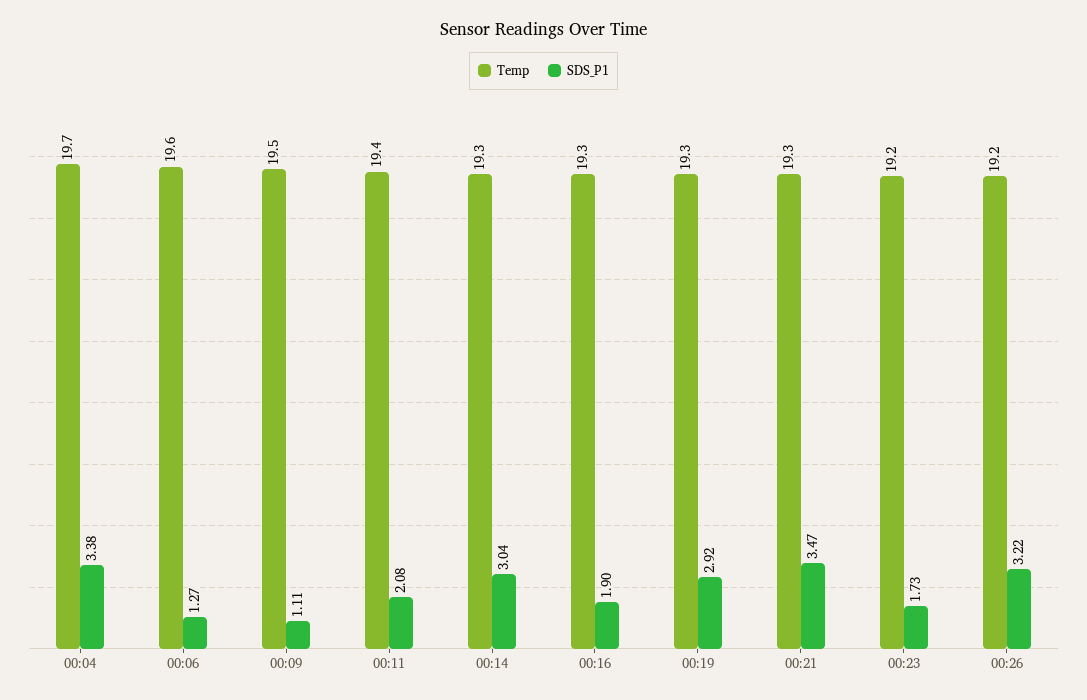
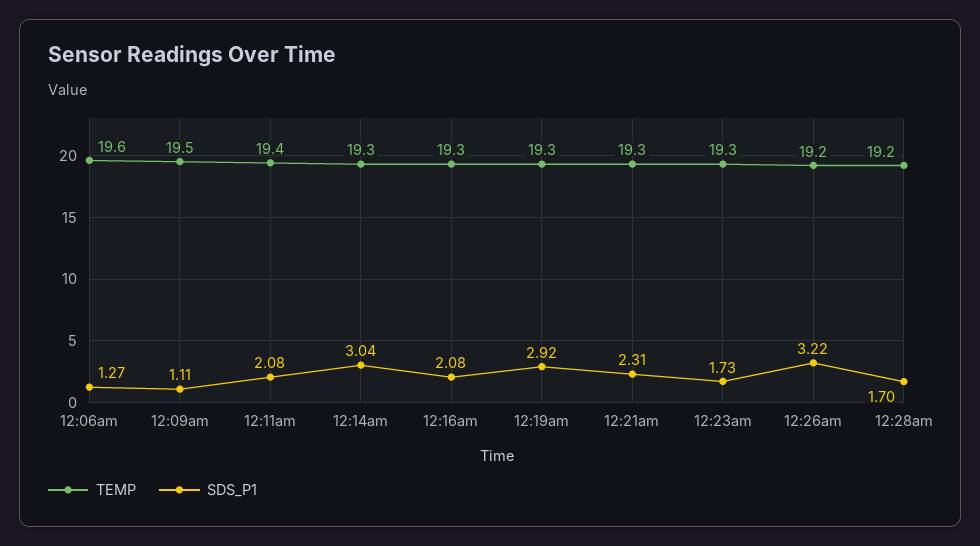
Temp, 00:04: 19.7 -> none
SDS_P1, 00:04: 3.38 -> none
SDS_P1, 00:16: 1.9 -> 2.08
SDS_P1, 00:21: 3.47 -> 2.31
Temp, 00:23: 19.2 -> 19.3
Temp, 12:28am: none -> 19.2
SDS_P1, 12:28am: none -> 1.7

